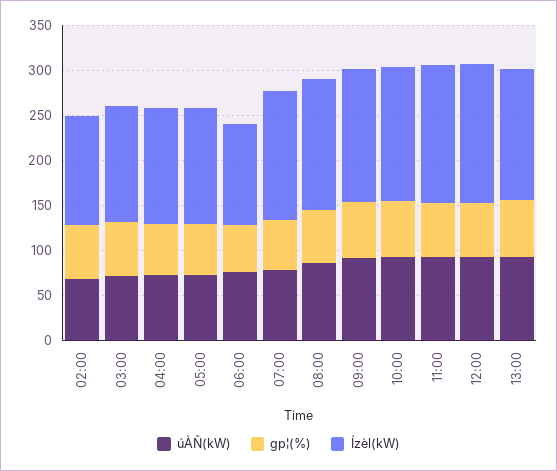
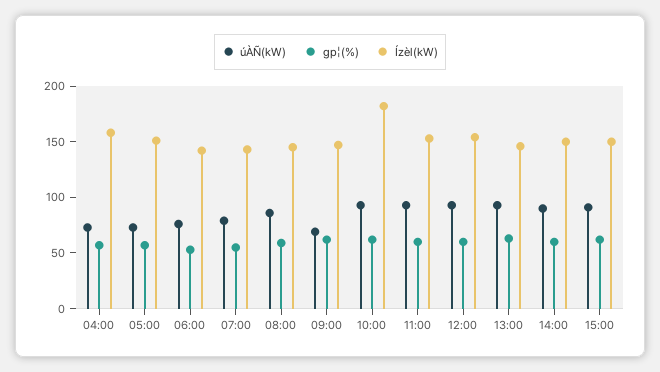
úÀÑ(kW), 02:00: 70 -> none
gp¦(%), 02:00: 60 -> none
Ízèl(kW), 02:00: 120 -> none
úÀÑ(kW), 03:00: 70 -> none
gp¦(%), 03:00: 60 -> none
Ízèl(kW), 03:00: 130 -> none
Ízèl(kW), 04:00: 130 -> 160
Ízèl(kW), 05:00: 130 -> 150
Ízèl(kW), 06:00: 110 -> 140
úÀÑ(kW), 09:00: 90 -> 70
Ízèl(kW), 10:00: 150 -> 180
úÀÑ(kW), 14:00: none -> 90
gp¦(%), 14:00: none -> 60
Ízèl(kW), 14:00: none -> 150
úÀÑ(kW), 15:00: none -> 90
gp¦(%), 15:00: none -> 60
Ízèl(kW), 15:00: none -> 150

